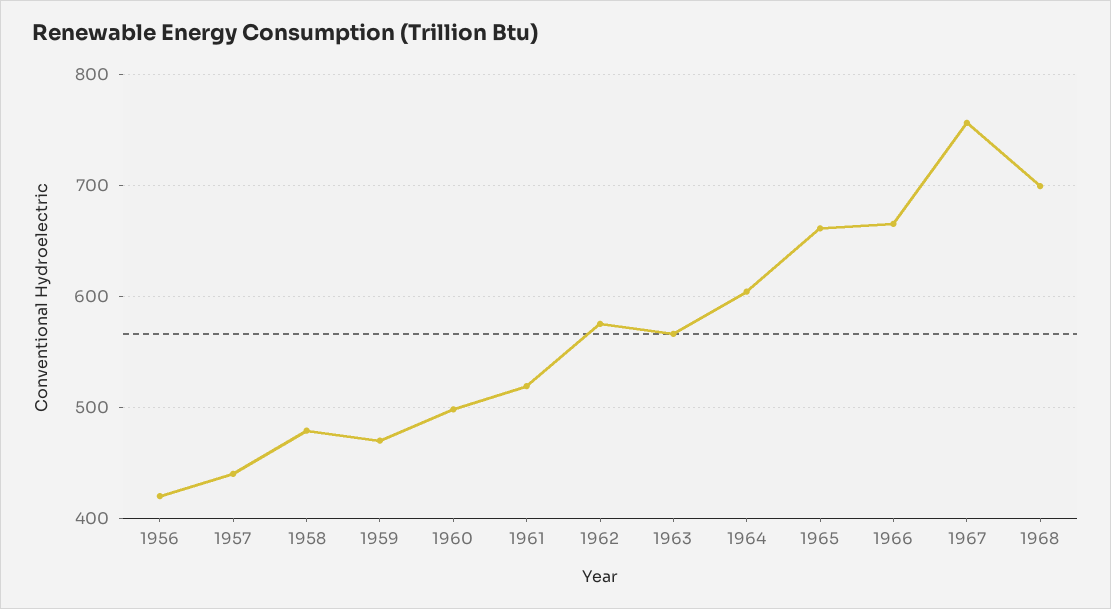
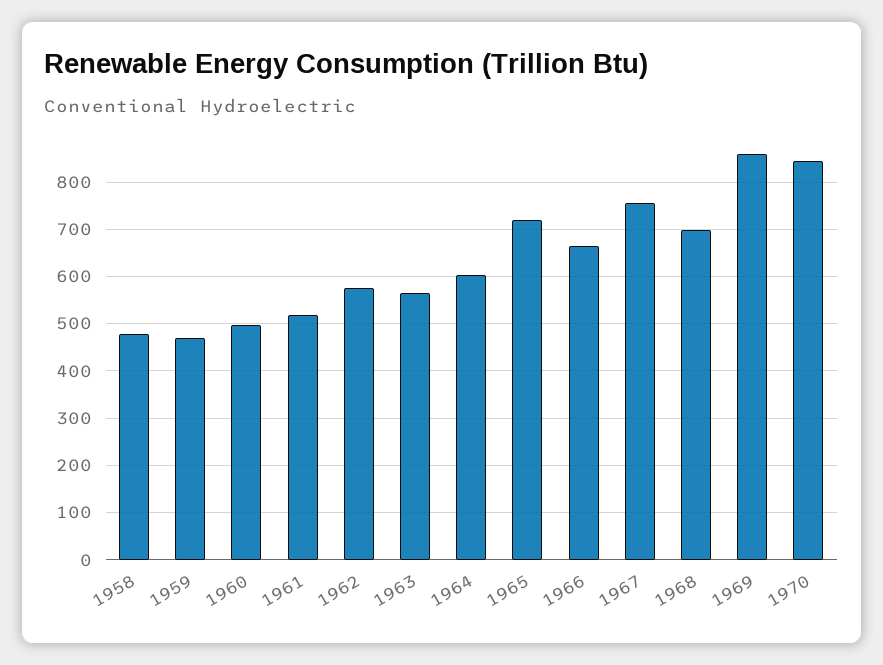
1956: 420 -> none
1957: 440 -> none
1965: 660 -> 720
1969: none -> 860
1970: none -> 840

